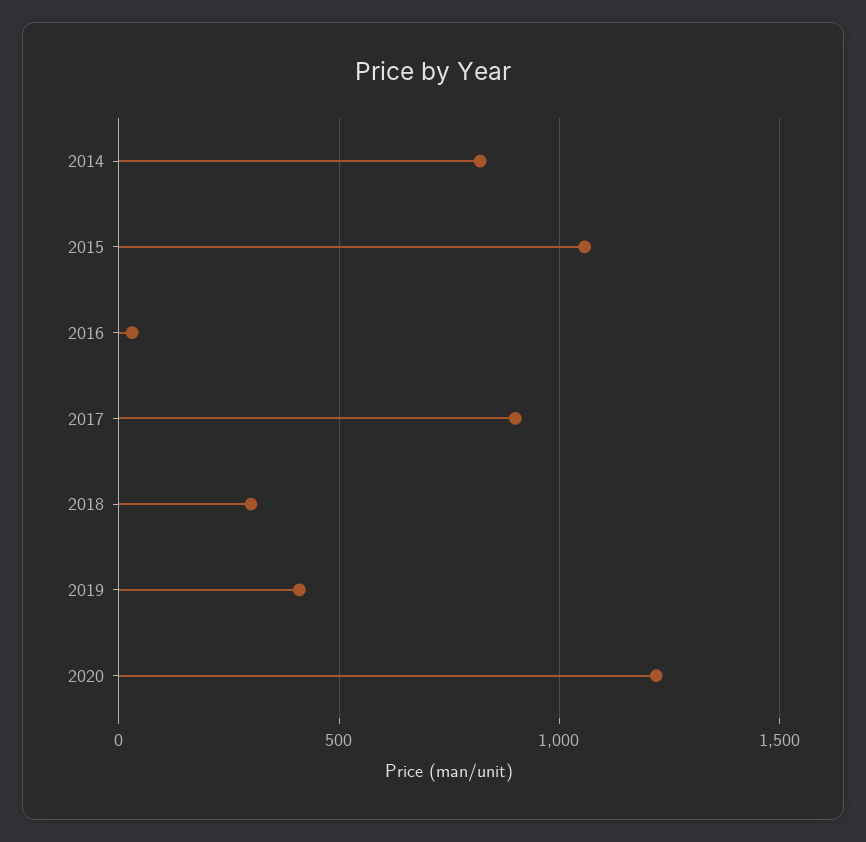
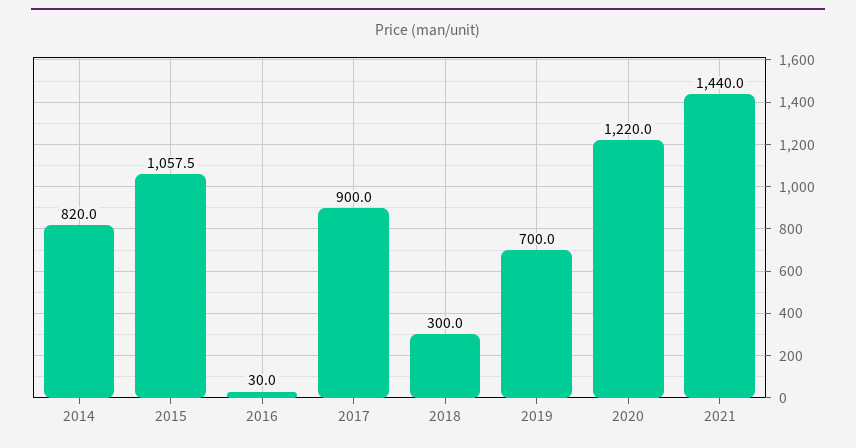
2019: 400 -> 700
2021: none -> 1440

